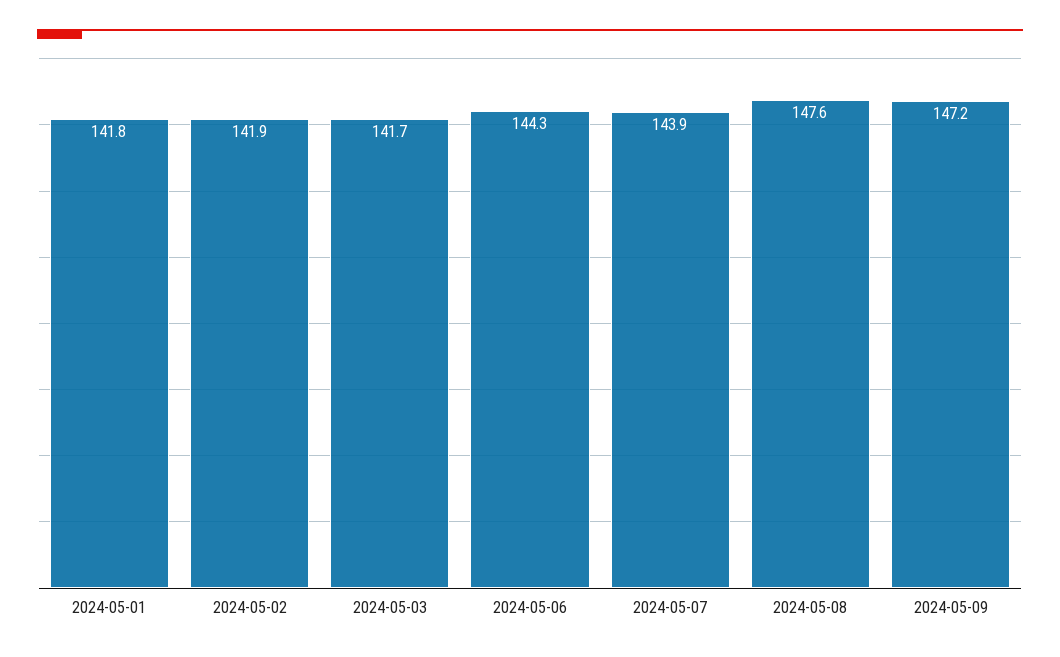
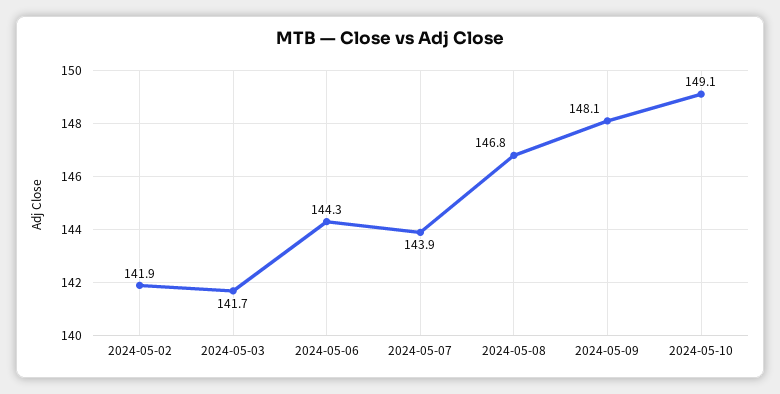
2024-05-01: 141.8 -> none
2024-05-08: 147.6 -> 146.8
2024-05-09: 147.2 -> 148.1
2024-05-10: none -> 149.1

